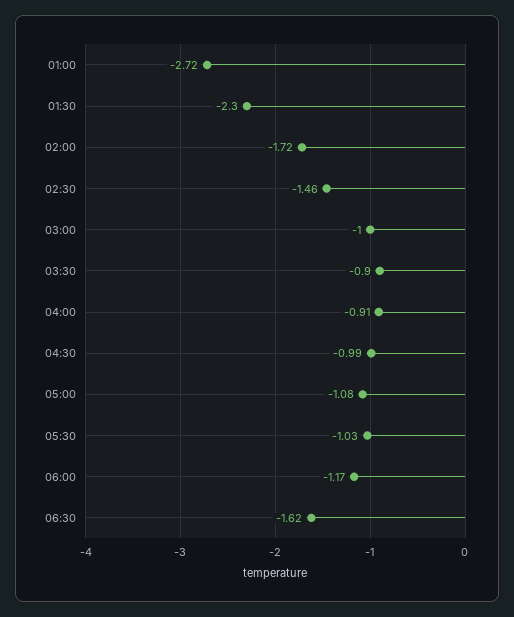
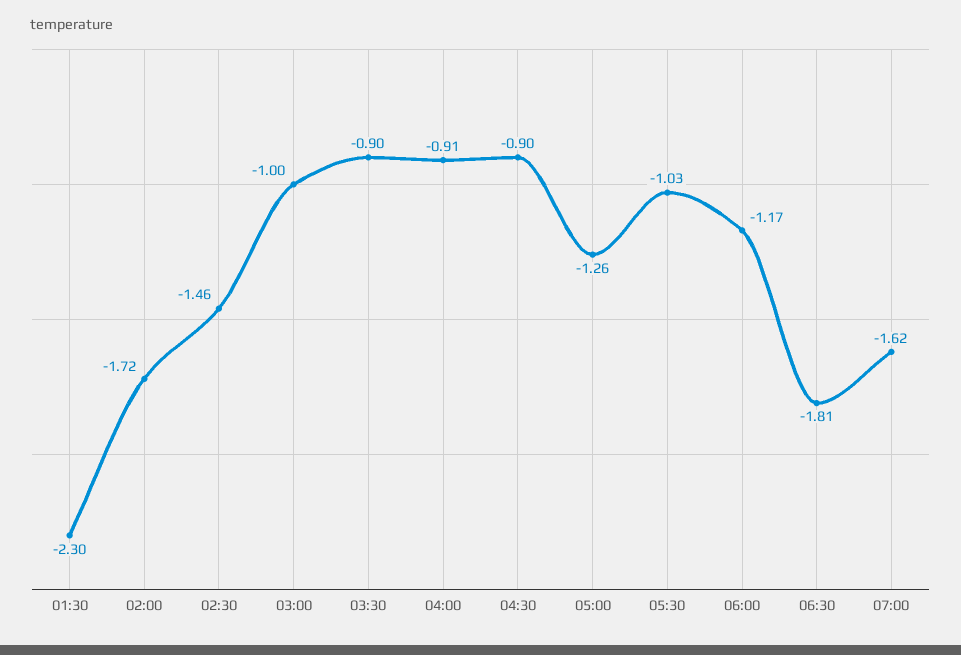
01:00: -2.72 -> none
04:30: -0.99 -> -0.9
05:00: -1.08 -> -1.26
06:30: -1.62 -> -1.81
07:00: none -> -1.62

